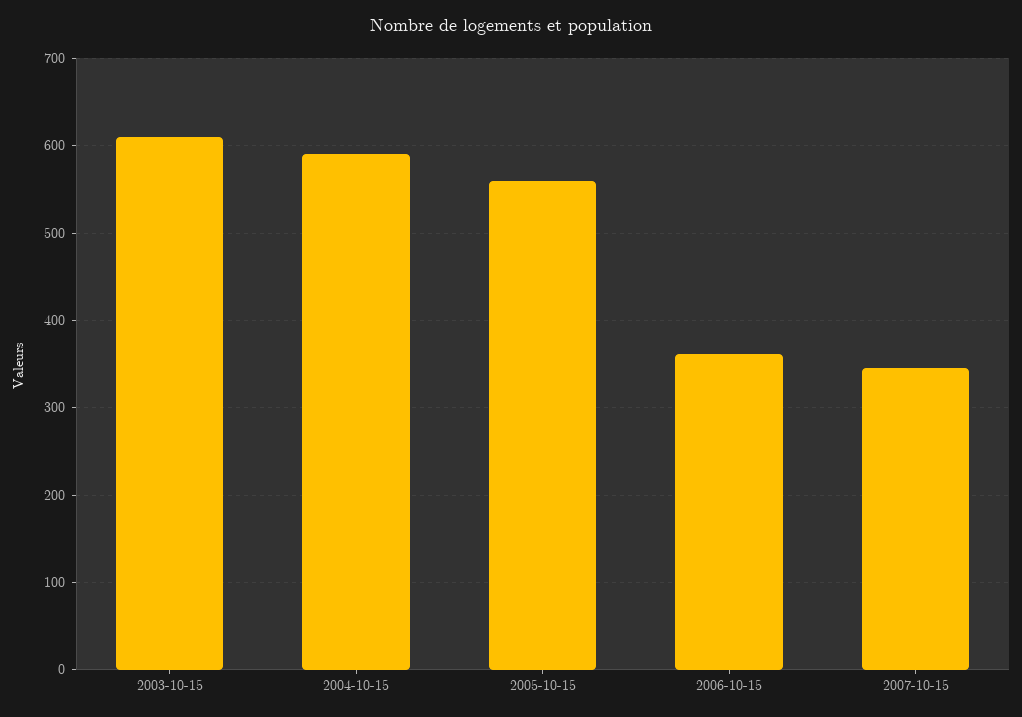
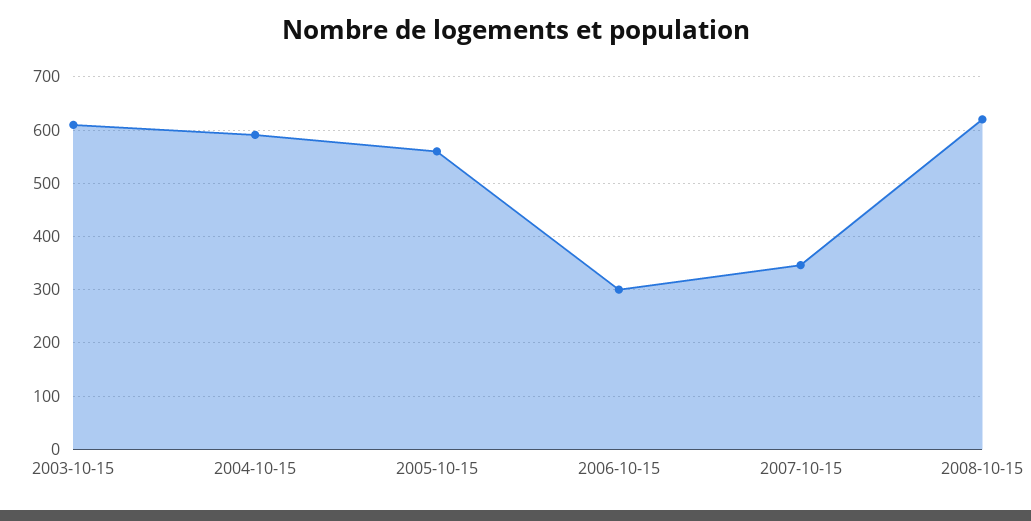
2006-10-15: 360 -> 300
2008-10-15: none -> 620

